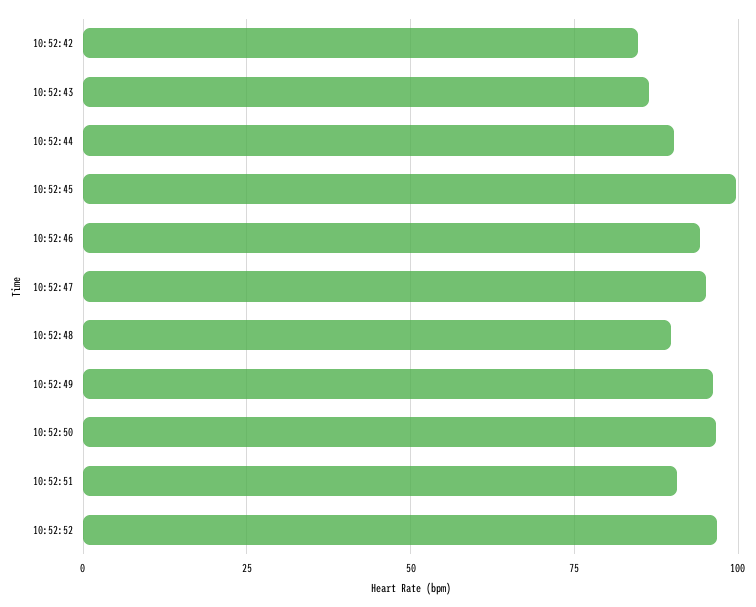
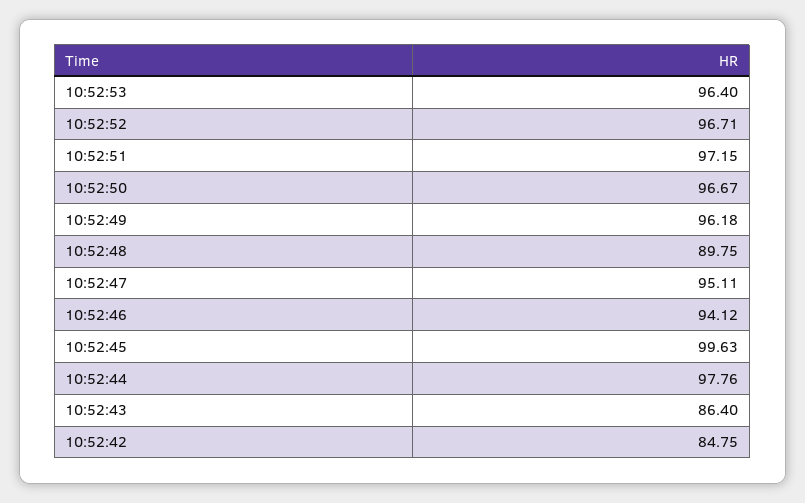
10:52:44: 90 -> 97.76
10:52:51: 90 -> 97.15
10:52:53: none -> 96.4

